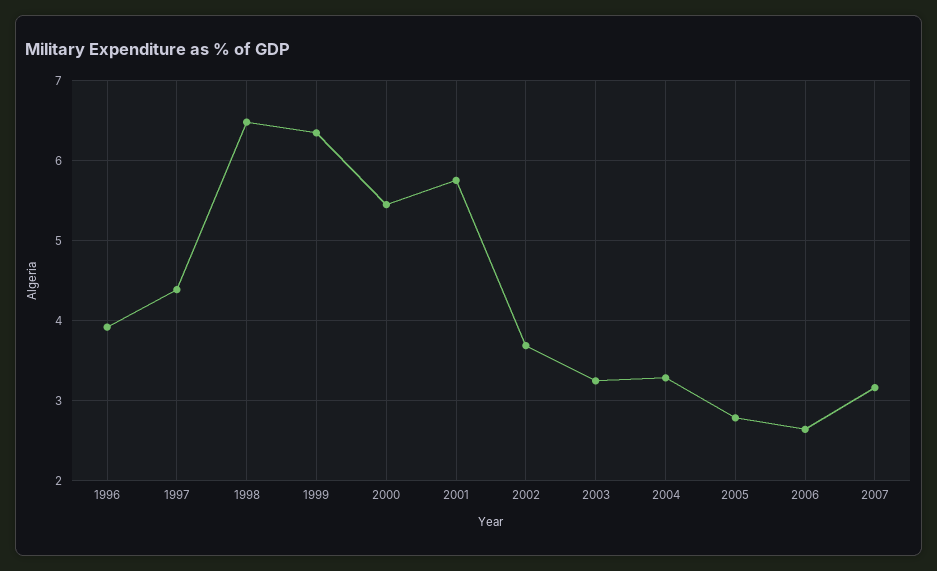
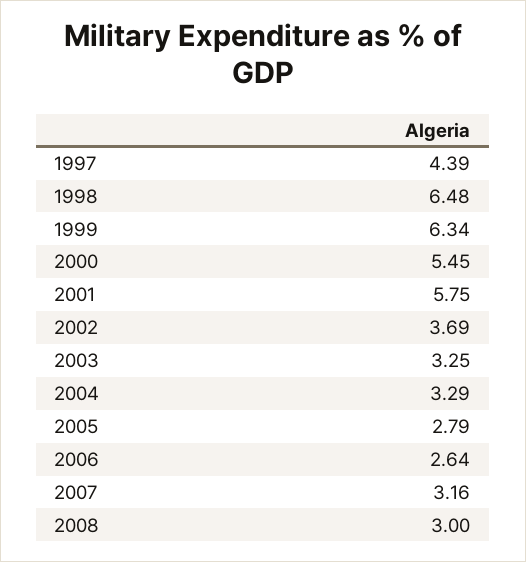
1996: 3.9 -> none
2008: none -> 3

